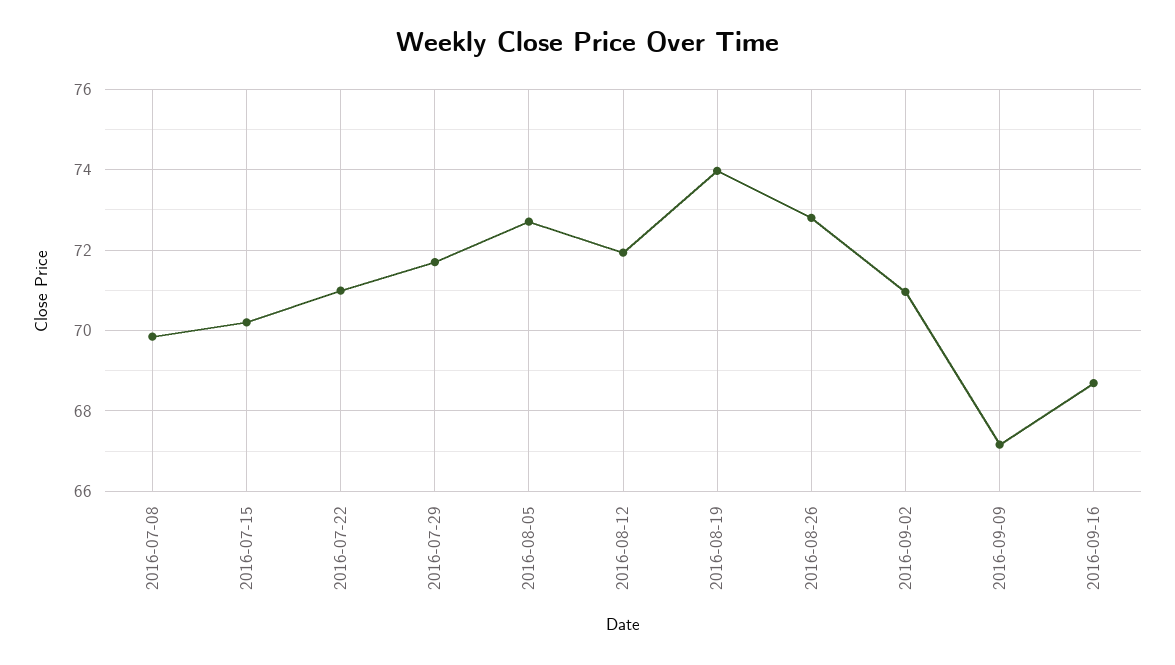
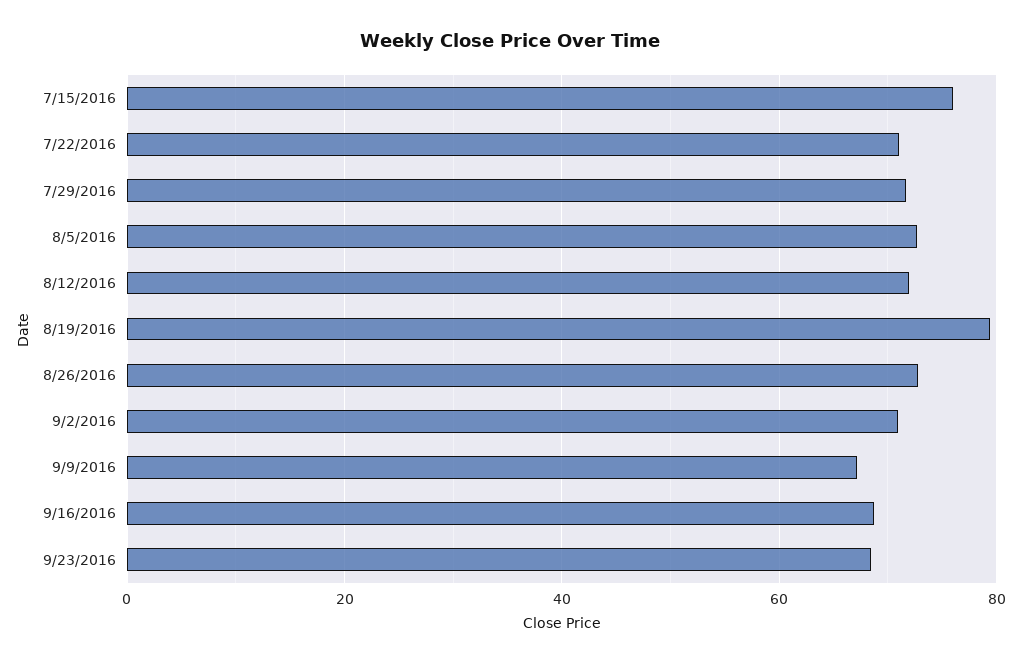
2016-07-08: 69.8 -> none
2016-07-15: 70.2 -> 76
2016-08-19: 74 -> 80
9/23/2016: none -> 68

